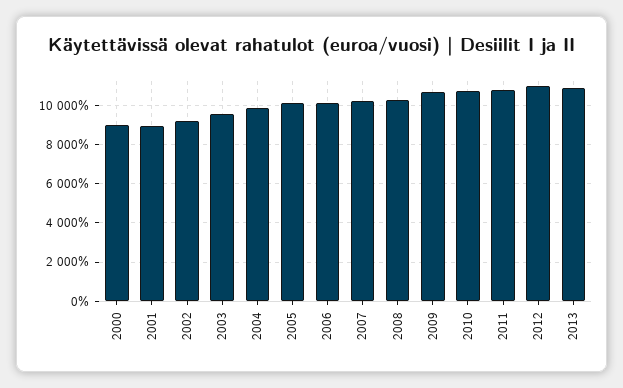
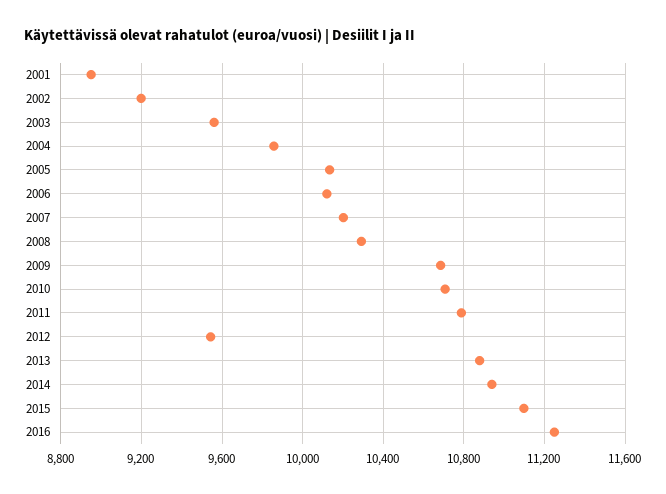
2000: 9000 -> none
2012: 11000 -> 9550
2014: none -> 10950
2015: none -> 11100
2016: none -> 11250

